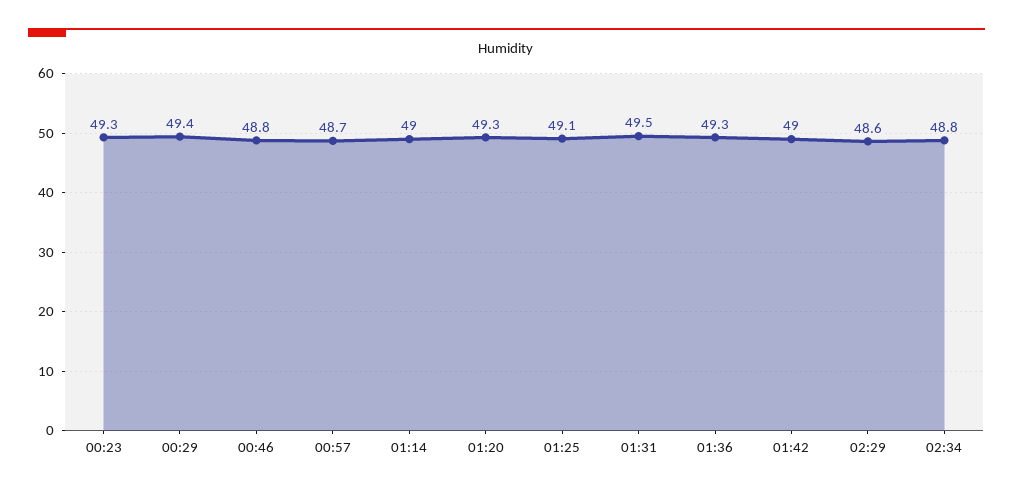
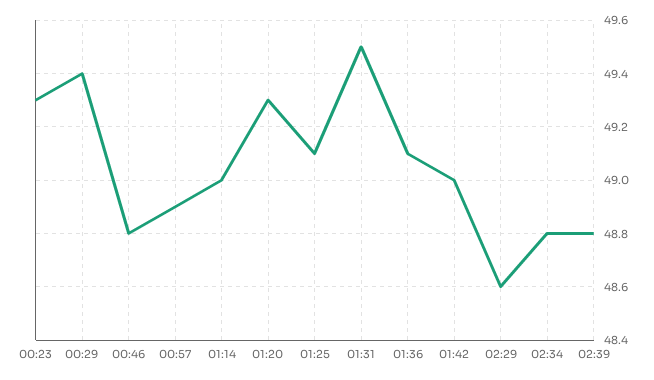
00:57: 48.7 -> 48.9
01:36: 49.3 -> 49.1
02:39: none -> 48.8

